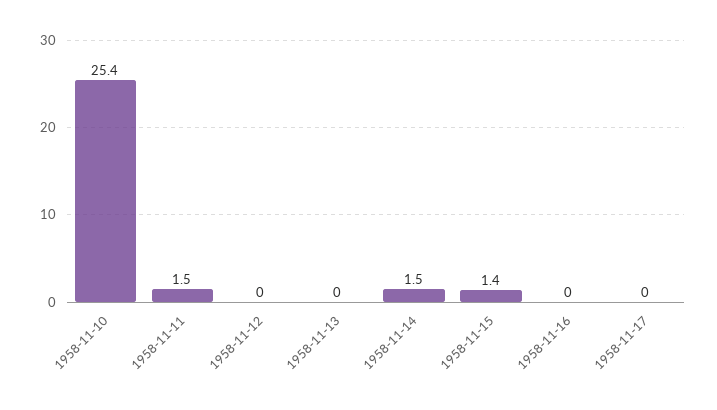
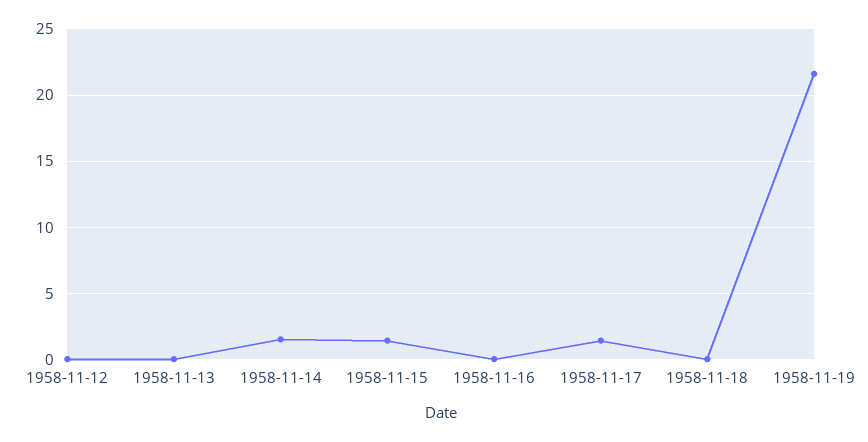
1958-11-10: 25.4 -> none
1958-11-11: 1.5 -> none
1958-11-17: 0 -> 1.5
1958-11-18: none -> 0
1958-11-19: none -> 21.5

